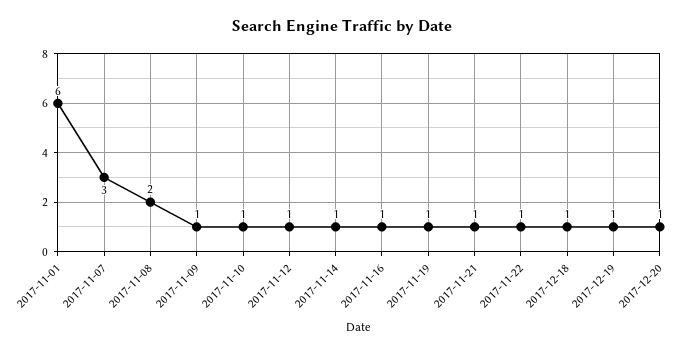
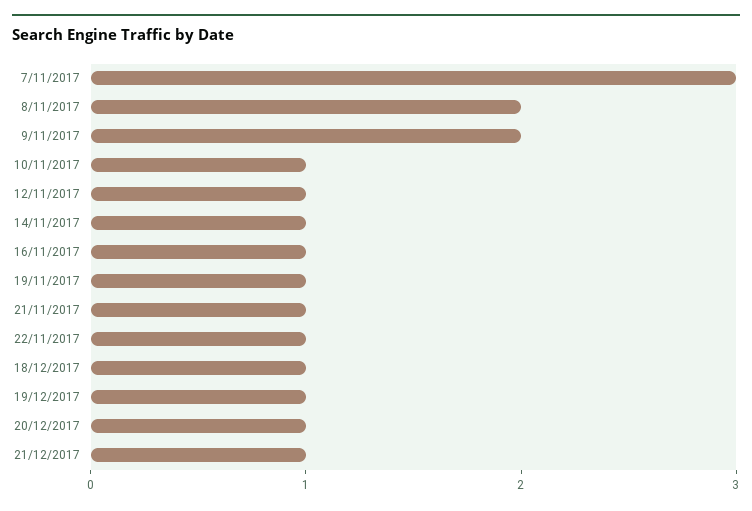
2017-11-01: 6 -> none
2017-11-09: 1 -> 2
21/12/2017: none -> 1

